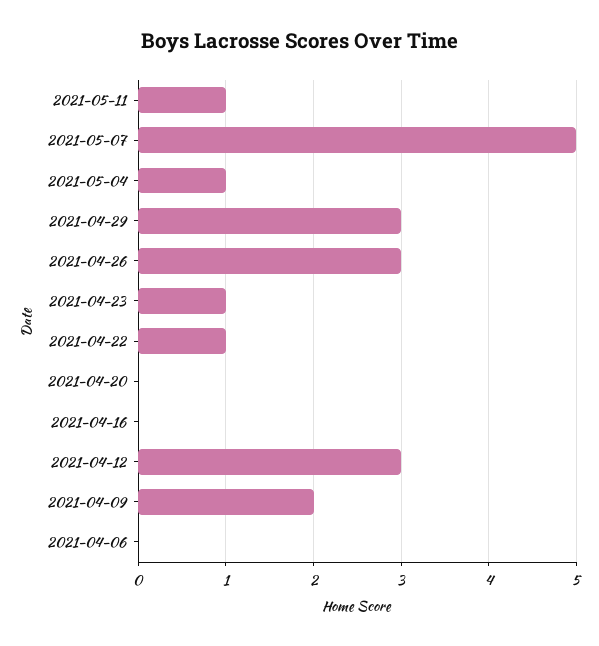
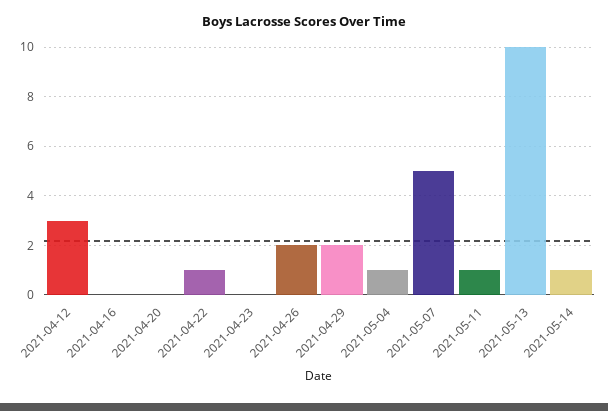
2021-04-29: 3 -> 2
2021-04-26: 3 -> 2
2021-04-23: 1 -> 0
2021-04-09: 2 -> none
2021-04-06: 0 -> none
2021-05-13: none -> 10
2021-05-14: none -> 1

